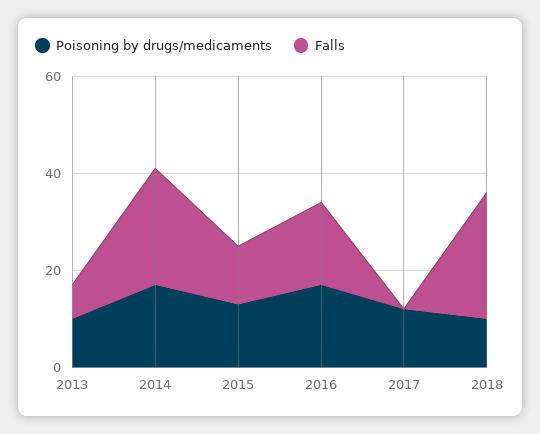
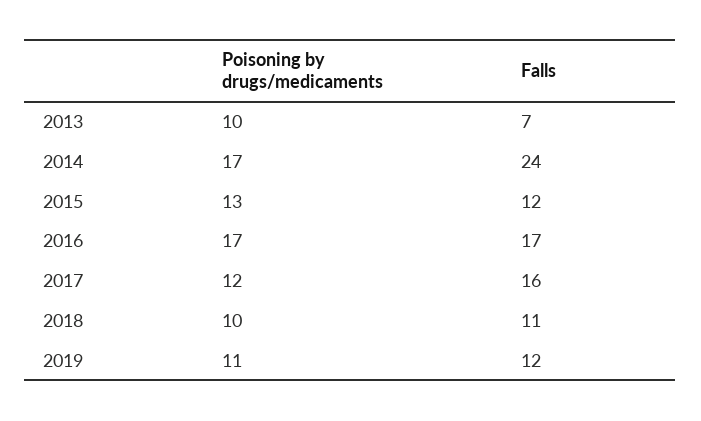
Falls, 2017: 0 -> 16
Falls, 2018: 25 -> 11
Poisoning by drugs/medicaments, 2019: none -> 11
Falls, 2019: none -> 12

